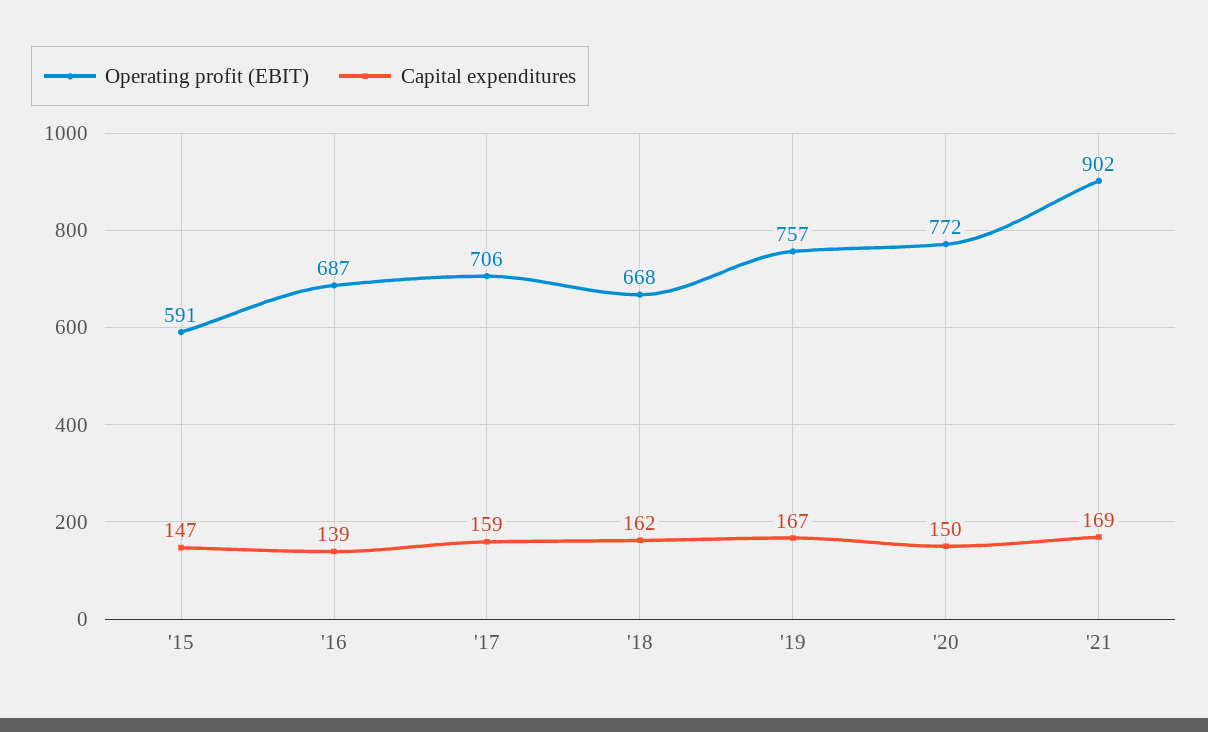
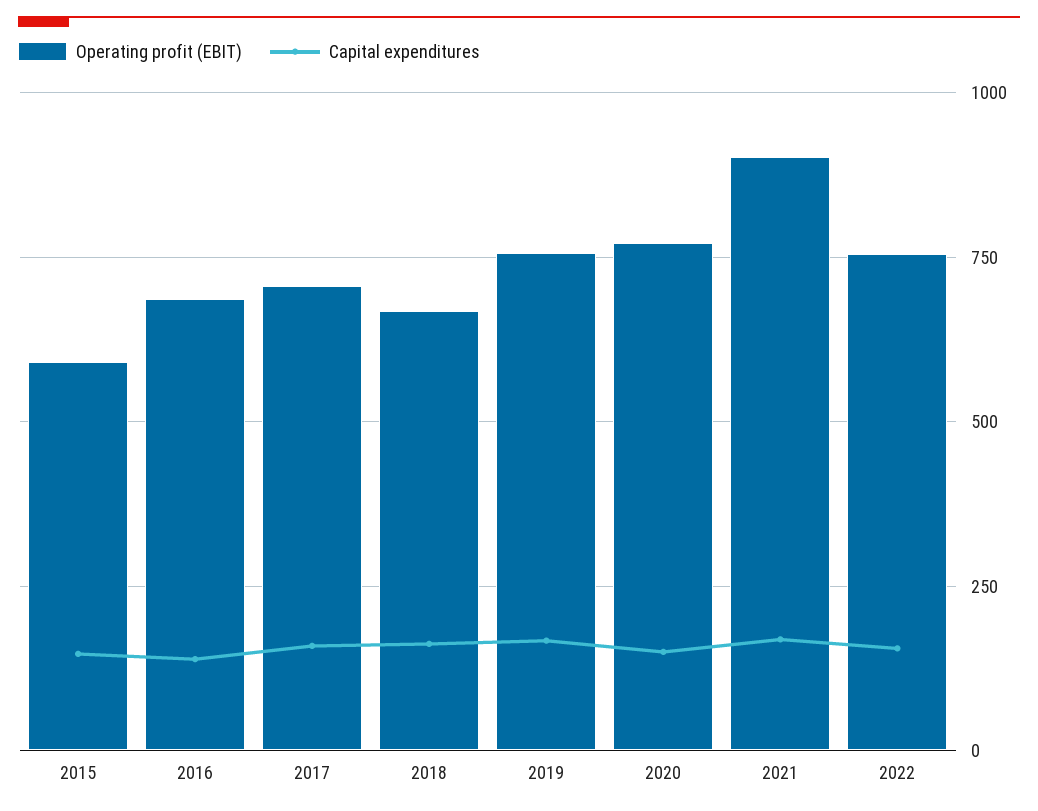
Operating profit (EBIT), 2022: none -> 750
Capital expenditures, 2022: none -> 150

